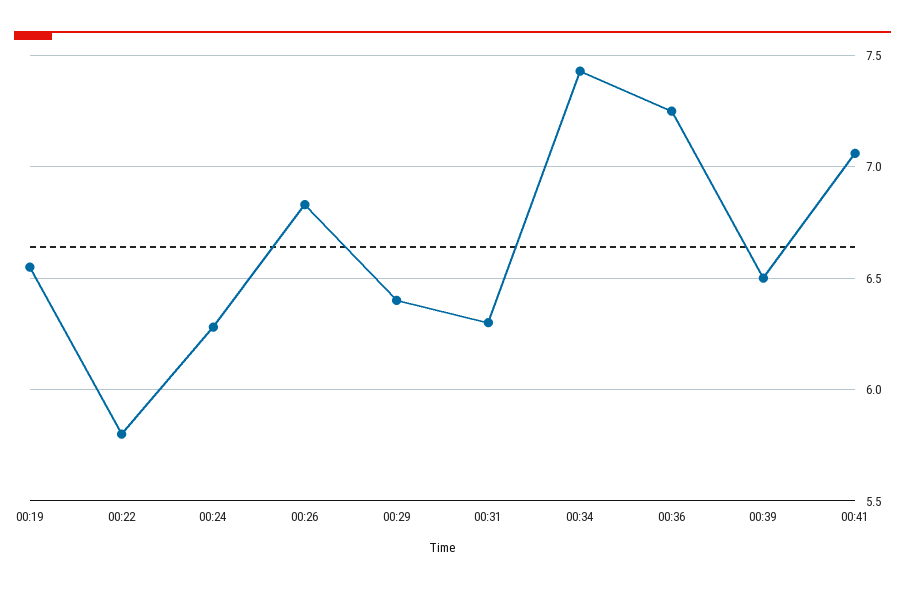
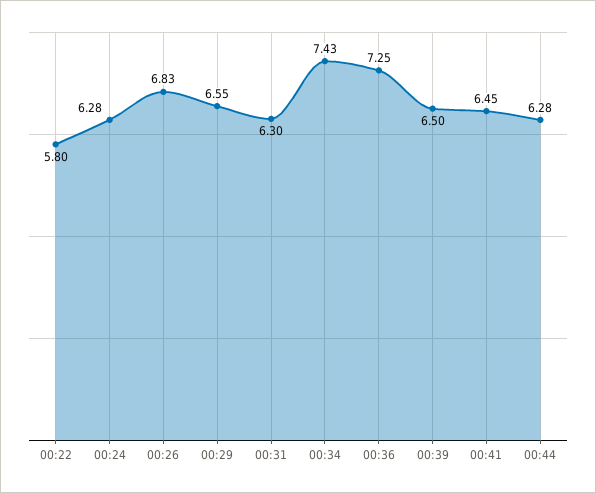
00:19: 6.55 -> none
00:29: 6.4 -> 6.55
00:41: 7.05 -> 6.45
00:44: none -> 6.28

